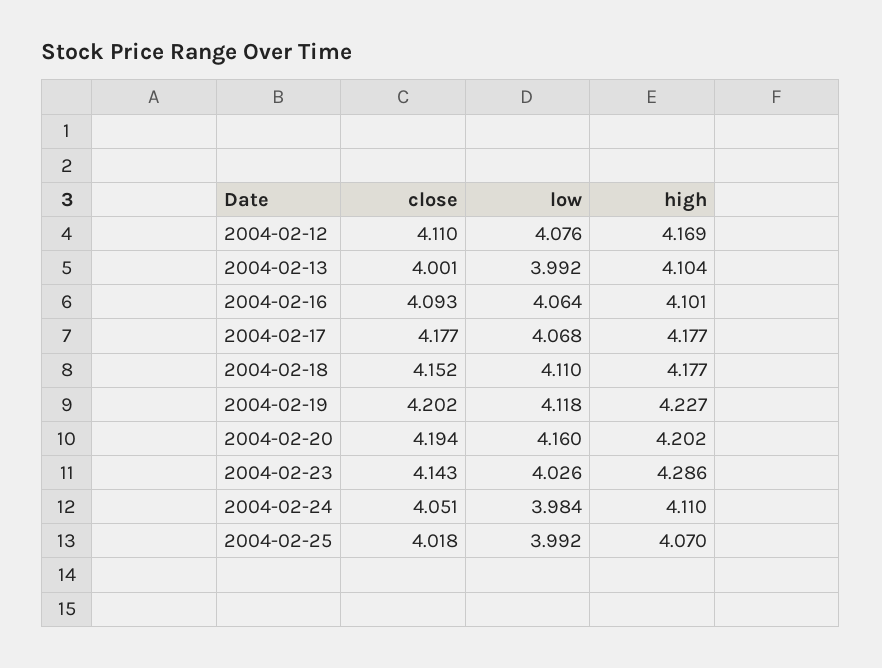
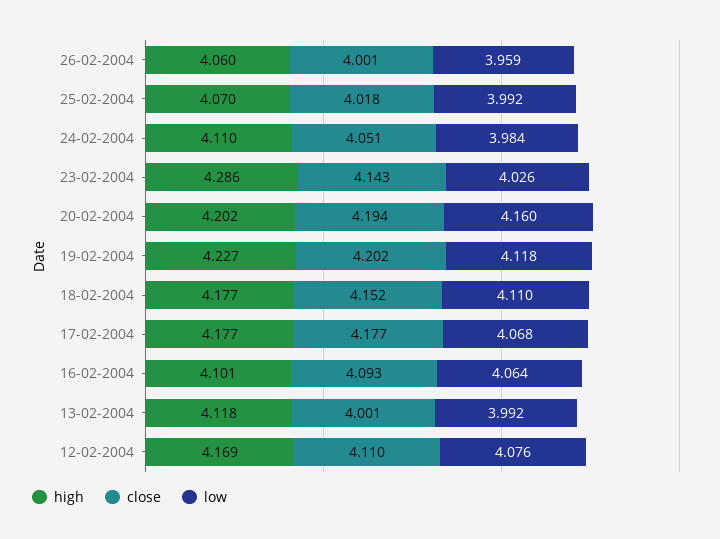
high, 2004-02-13: 4.104 -> 4.118
high, 26-02-2004: none -> 4.06
close, 26-02-2004: none -> 4.001
low, 26-02-2004: none -> 3.959

